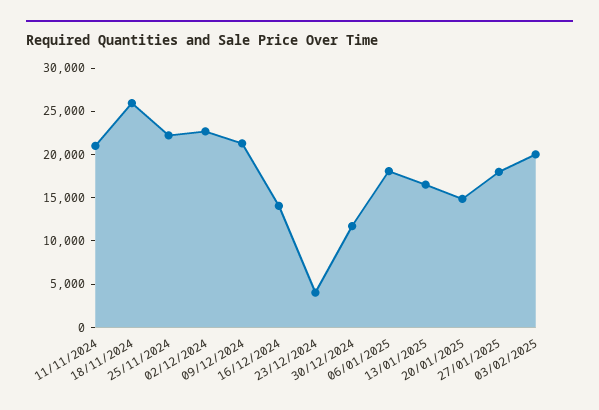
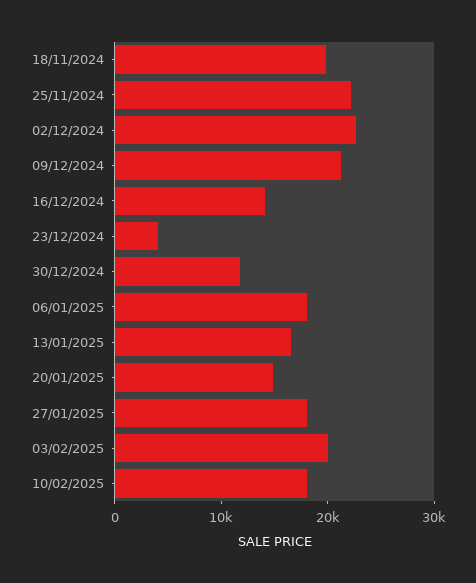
11/11/2024: 21000 -> none
18/11/2024: 26000 -> 20000
10/02/2025: none -> 18000

